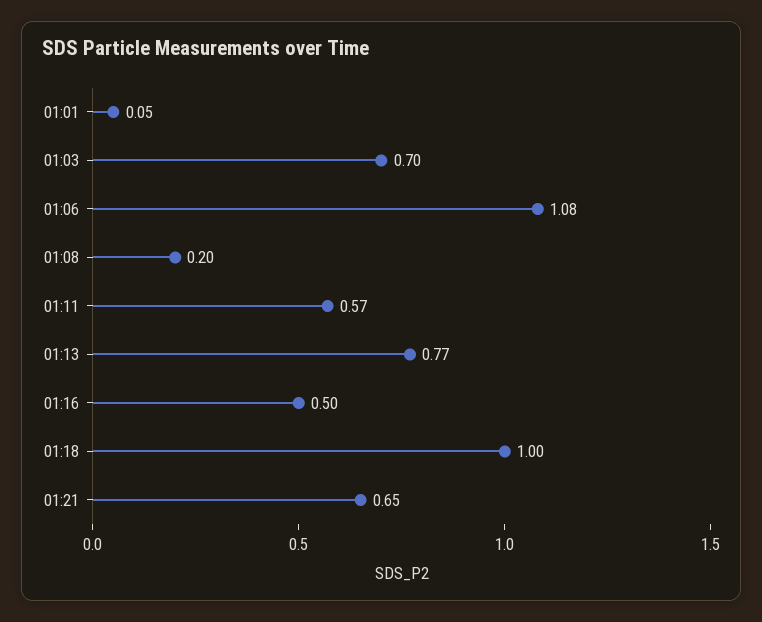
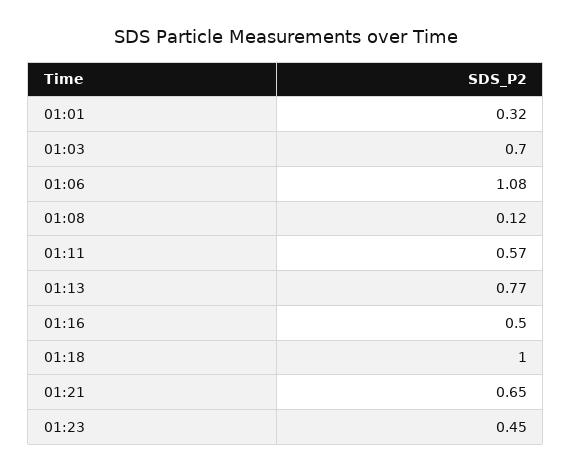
01:01: 0.05 -> 0.32
01:08: 0.2 -> 0.12
01:23: none -> 0.45

